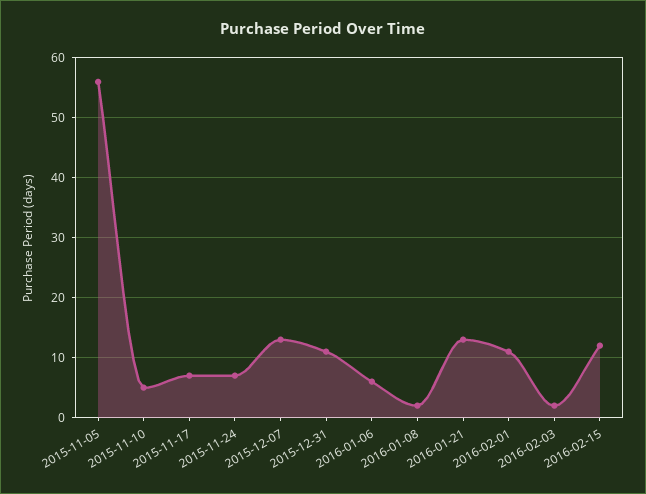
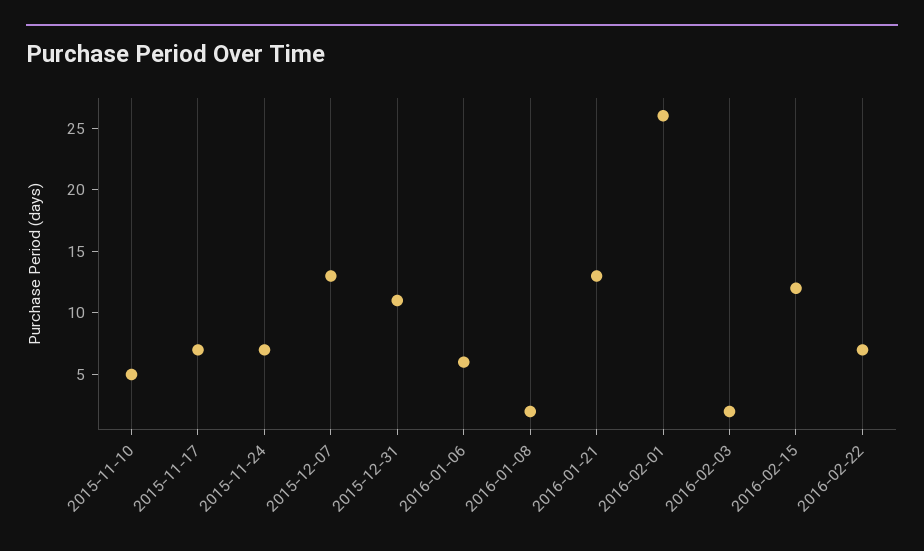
2015-11-05: 55 -> none
2016-02-01: 10 -> 26
2016-02-22: none -> 7

